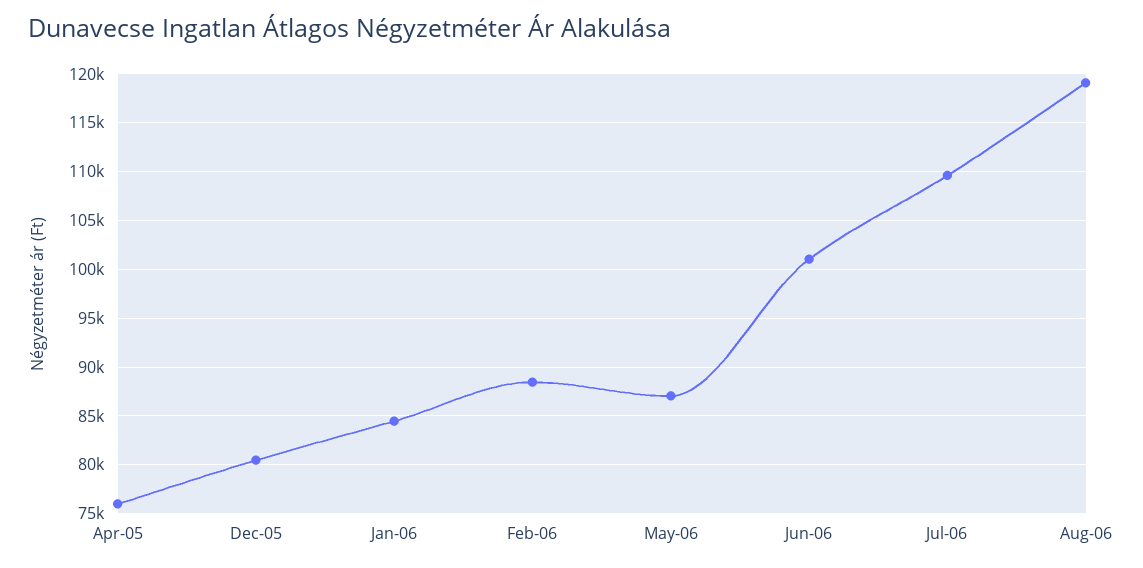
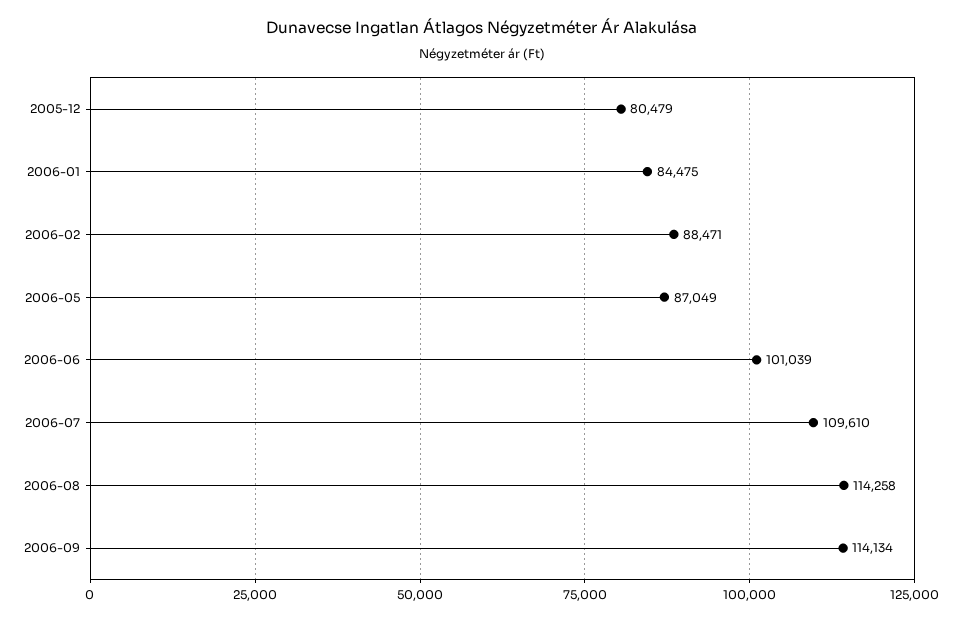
Apr-05: 76000 -> none
Aug-06: 119000 -> 114258
2006-09: none -> 114134

